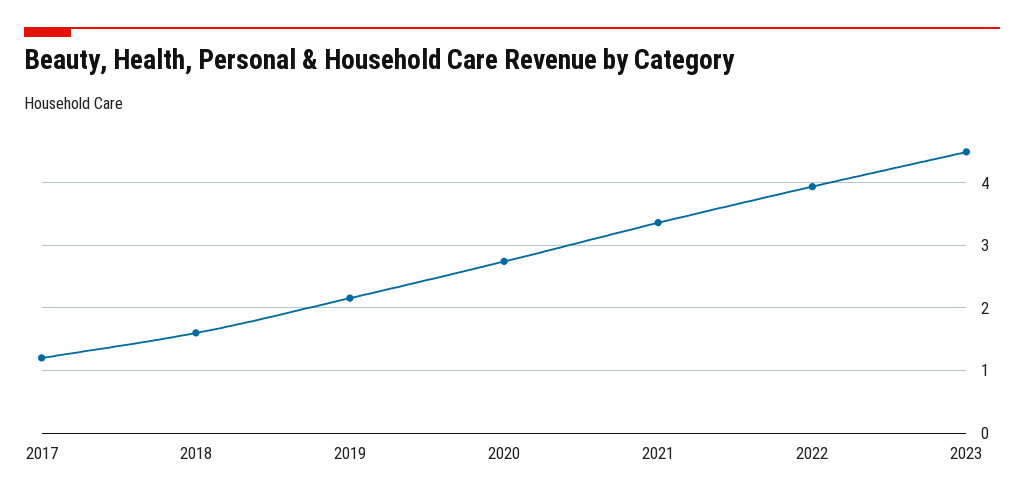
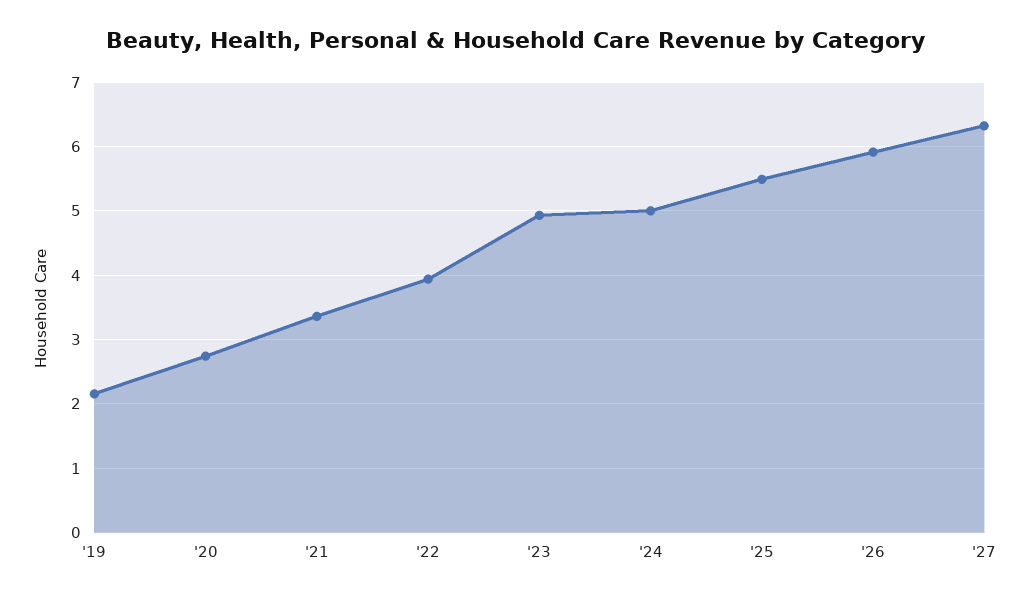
2017: 1.2 -> none
2018: 1.6 -> none
2023: 4.5 -> 4.9
'24: none -> 5
'25: none -> 5.5
'26: none -> 5.9
'27: none -> 6.3

